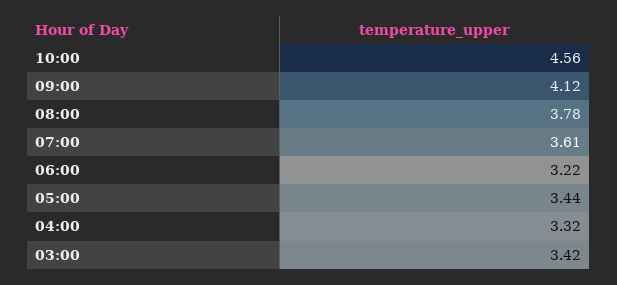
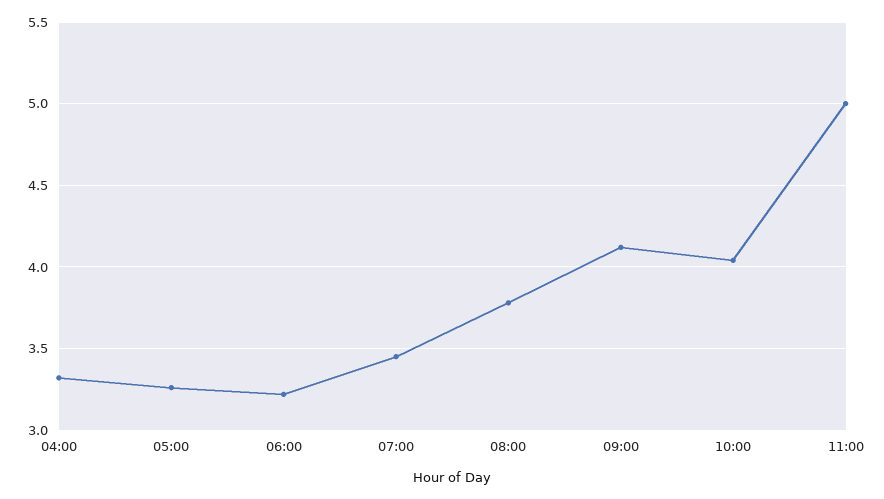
10:00: 4.56 -> 4.05
07:00: 3.61 -> 3.45
05:00: 3.44 -> 3.25
03:00: 3.42 -> none
11:00: none -> 5

